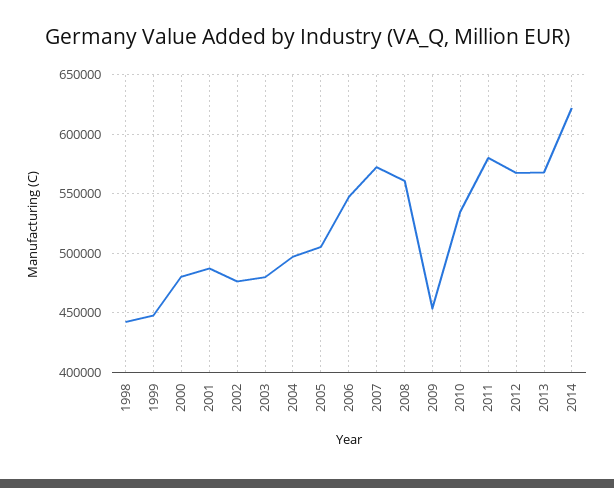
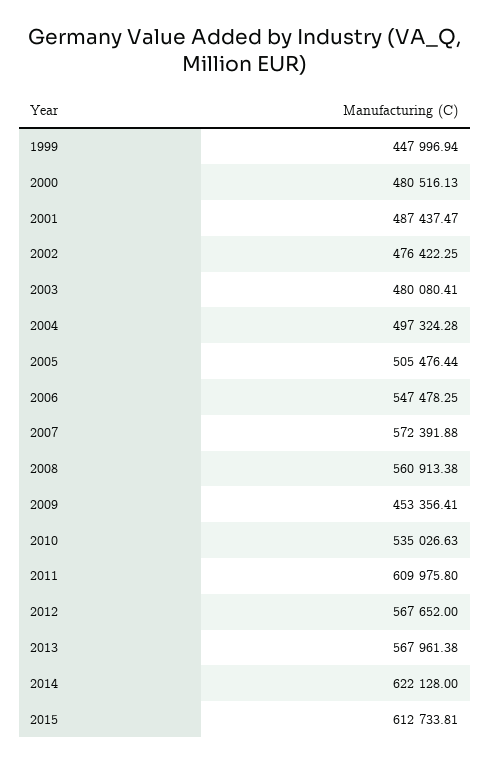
1998: 440000 -> none
2011: 580000 -> 609975.8
2015: none -> 612733.81

